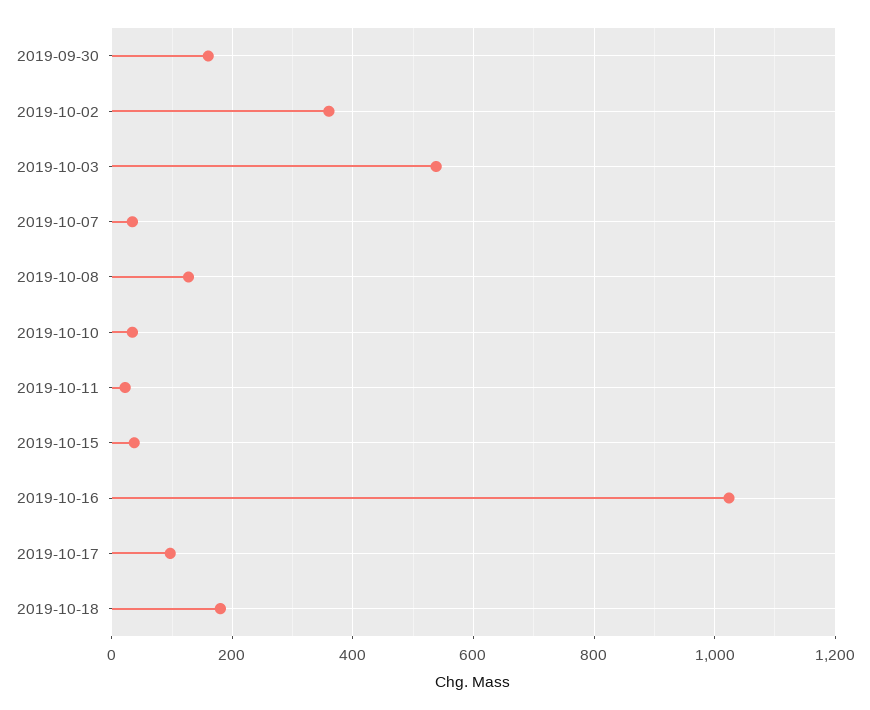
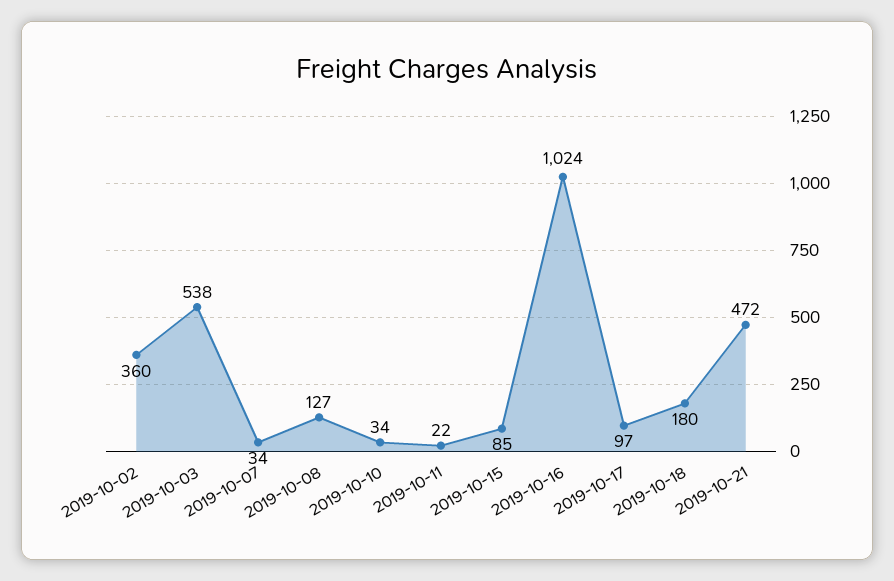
2019-09-30: 160 -> none
2019-10-15: 40 -> 85
2019-10-21: none -> 472

